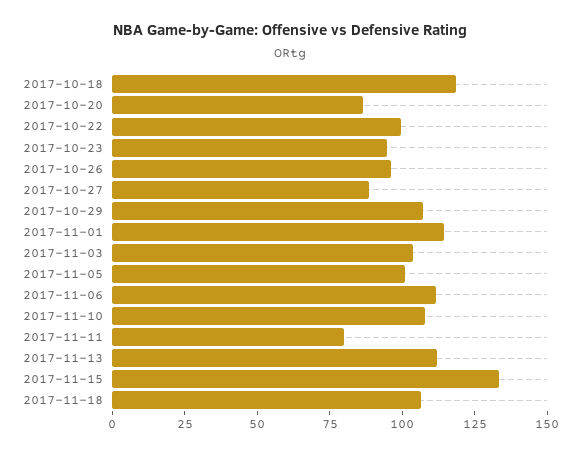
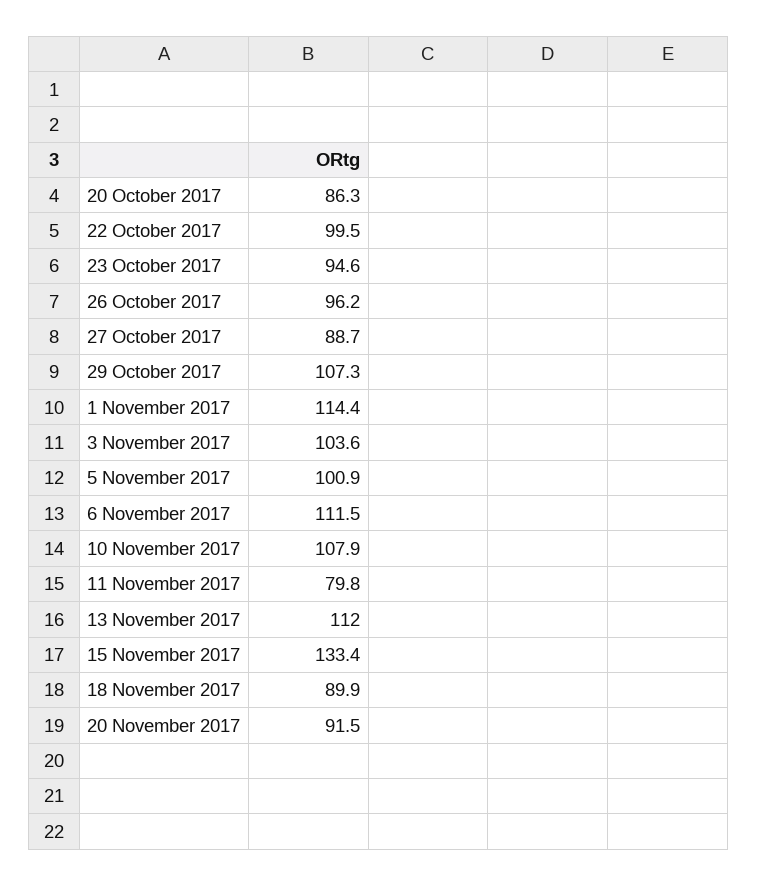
2017-10-18: 120 -> none
2017-11-18: 105 -> 89.9
20 November 2017: none -> 91.5

